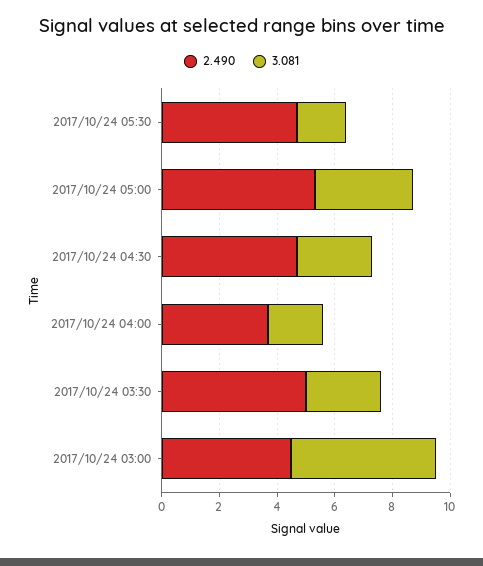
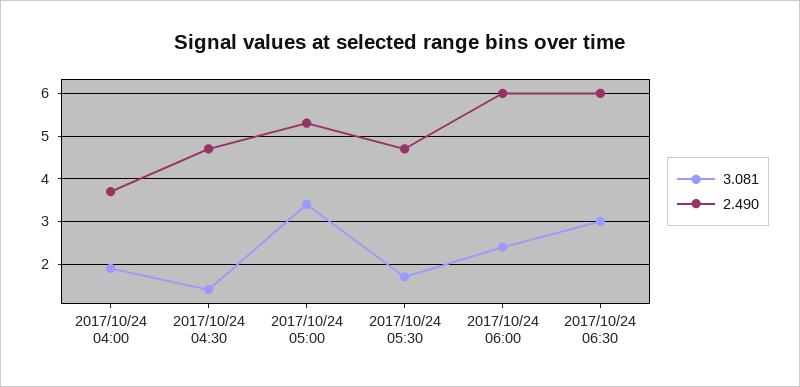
3.081, 2017/10/24 04:30: 2.5 -> 1.5
2.490, 2017/10/24 03:30: 5 -> none
3.081, 2017/10/24 03:30: 2.5 -> none
2.490, 2017/10/24 03:00: 4.5 -> none
3.081, 2017/10/24 03:00: 5 -> none
3.081, 2017/10/24 06:00: none -> 2.5
2.490, 2017/10/24 06:00: none -> 6
3.081, 2017/10/24 06:30: none -> 3
2.490, 2017/10/24 06:30: none -> 6

